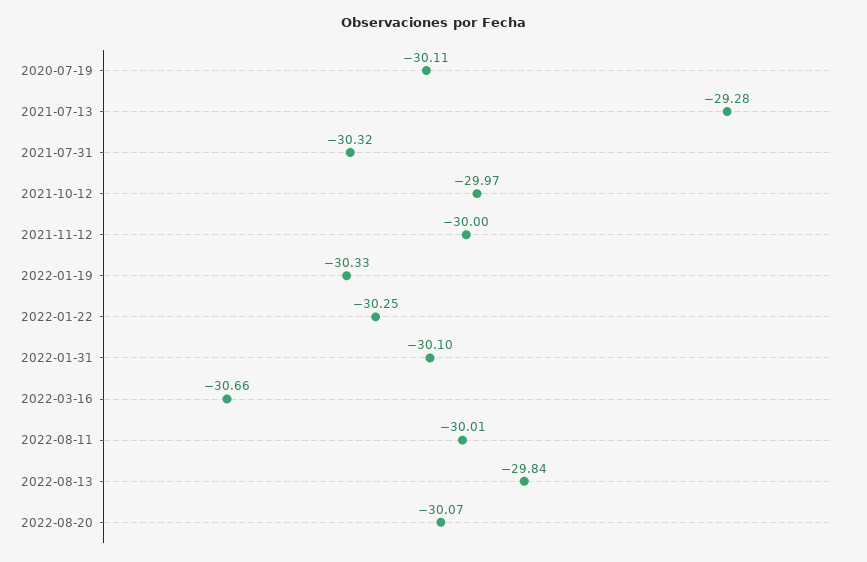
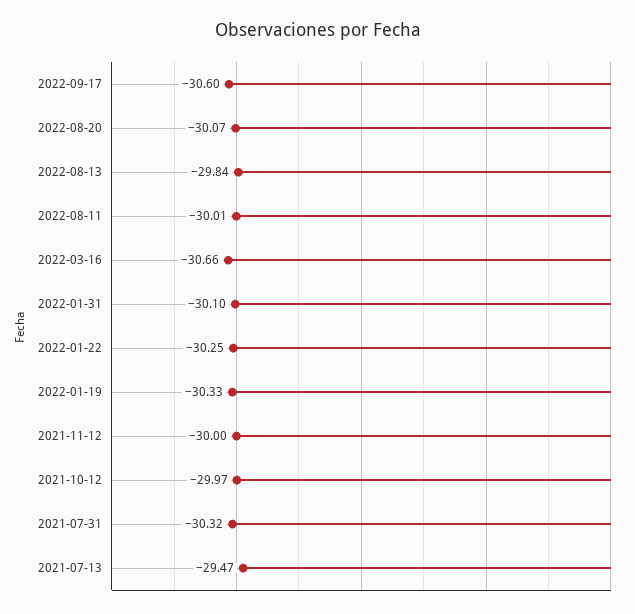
2020-07-19: -30.11 -> none
2021-07-13: -29.28 -> -29.47
2022-09-17: none -> -30.6

